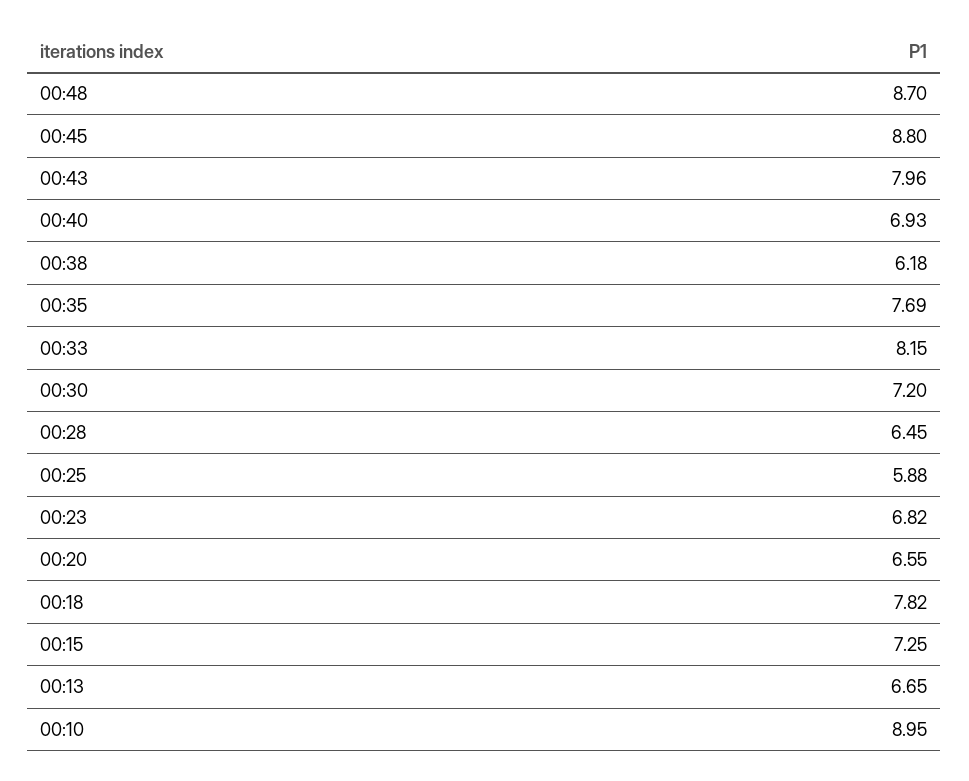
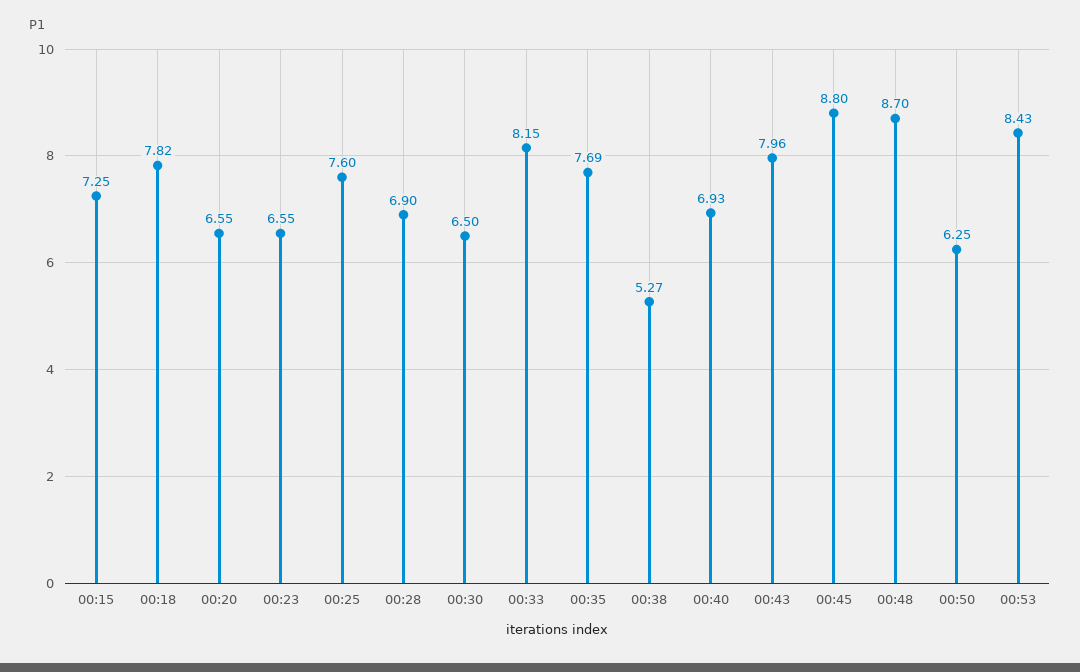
00:38: 6.18 -> 5.27
00:30: 7.2 -> 6.5
00:28: 6.45 -> 6.9
00:25: 5.88 -> 7.6
00:23: 6.82 -> 6.55
00:13: 6.65 -> none
00:10: 8.95 -> none
00:50: none -> 6.25
00:53: none -> 8.43

